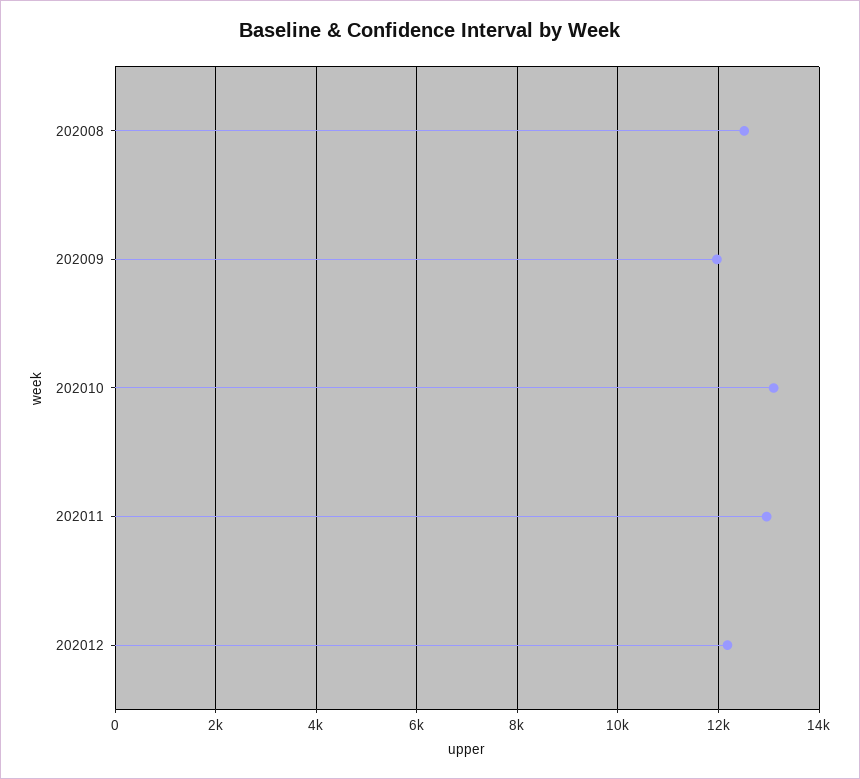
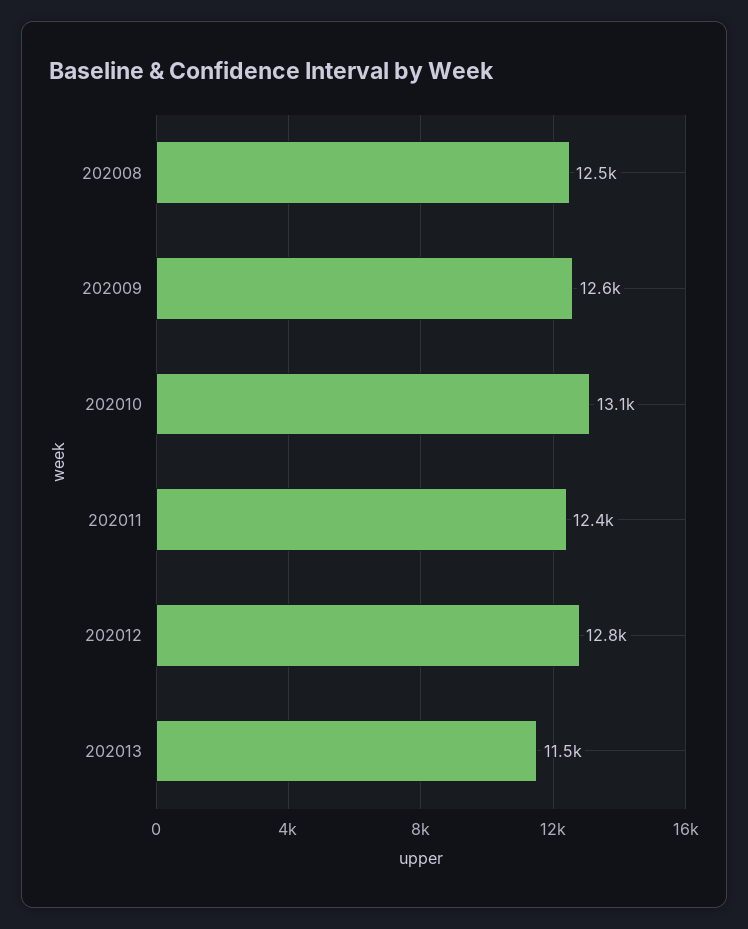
202009: 12000 -> 12600
202011: 13000 -> 12400
202012: 12200 -> 12800
202013: none -> 11500

